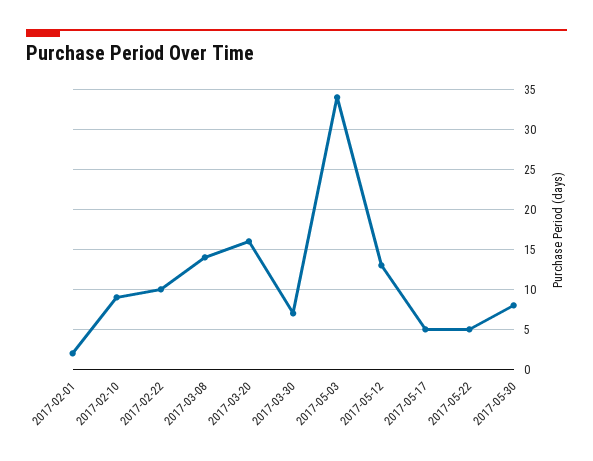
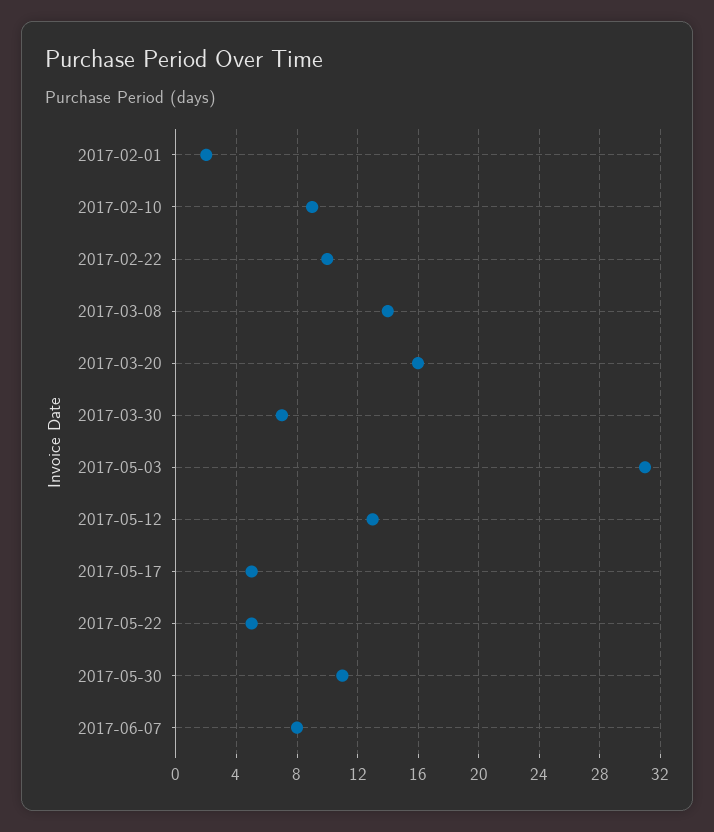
2017-05-03: 34 -> 31
2017-05-30: 8 -> 11
2017-06-07: none -> 8

